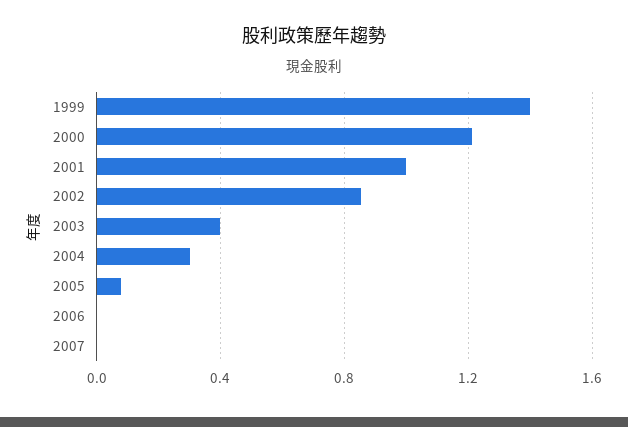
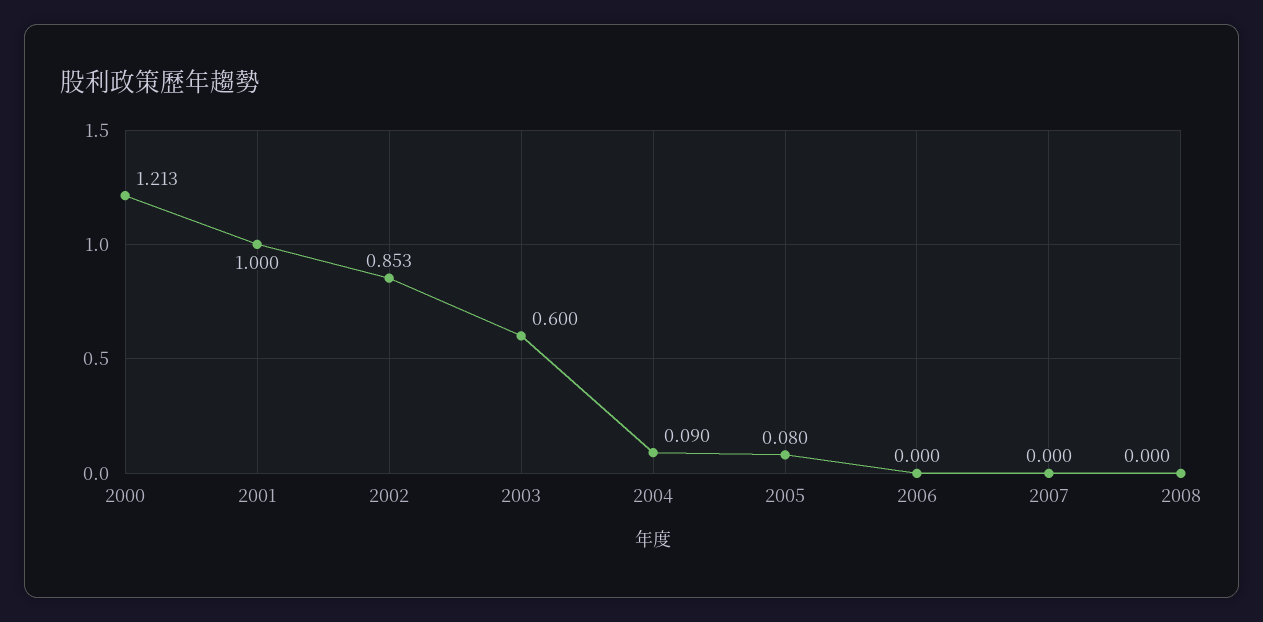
1999: 1.4 -> none
2003: 0.4 -> 0.6
2004: 0.3 -> 0.09
2008: none -> 0

